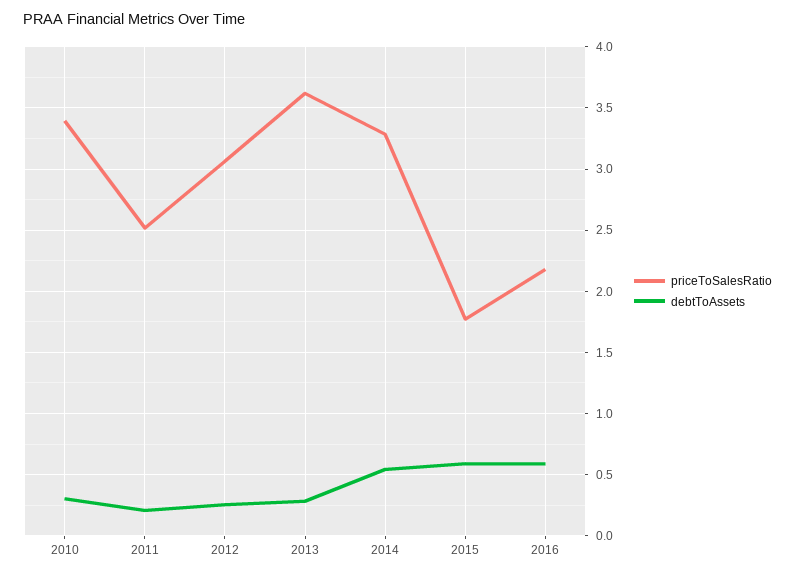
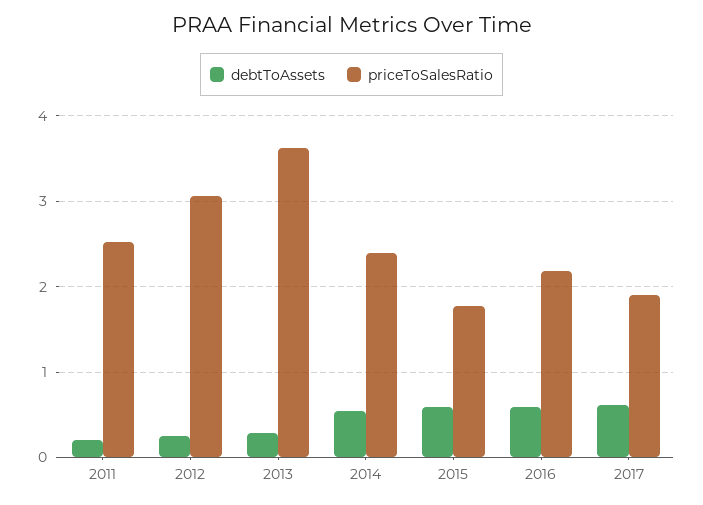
priceToSalesRatio, 2010: 3.4 -> none
debtToAssets, 2010: 0.3 -> none
priceToSalesRatio, 2014: 3.3 -> 2.4
debtToAssets, 2017: none -> 0.6
priceToSalesRatio, 2017: none -> 1.9

